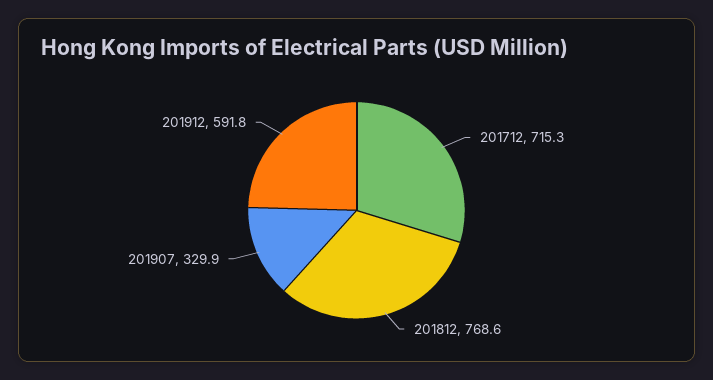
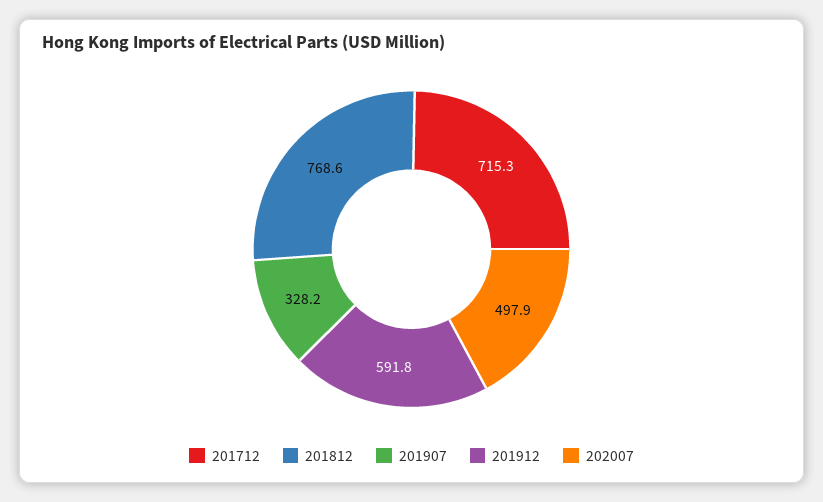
201907: 329.9 -> 328.2
202007: none -> 497.9

